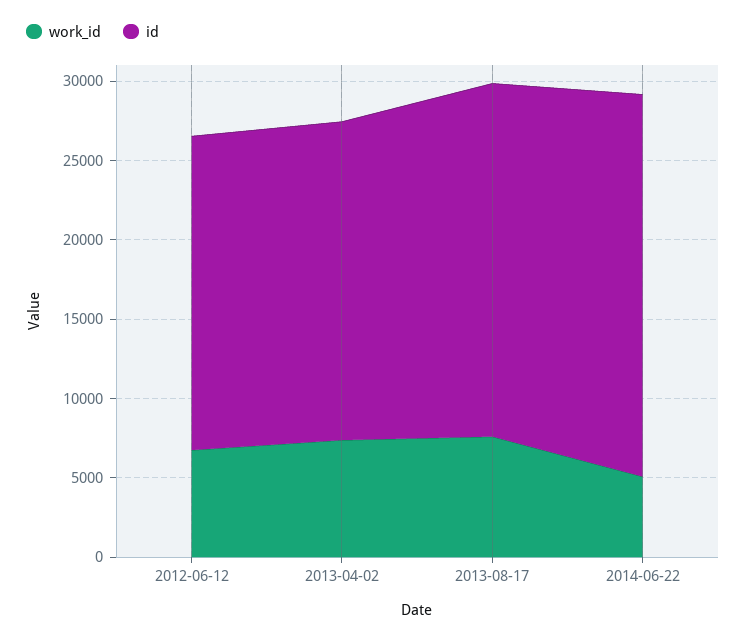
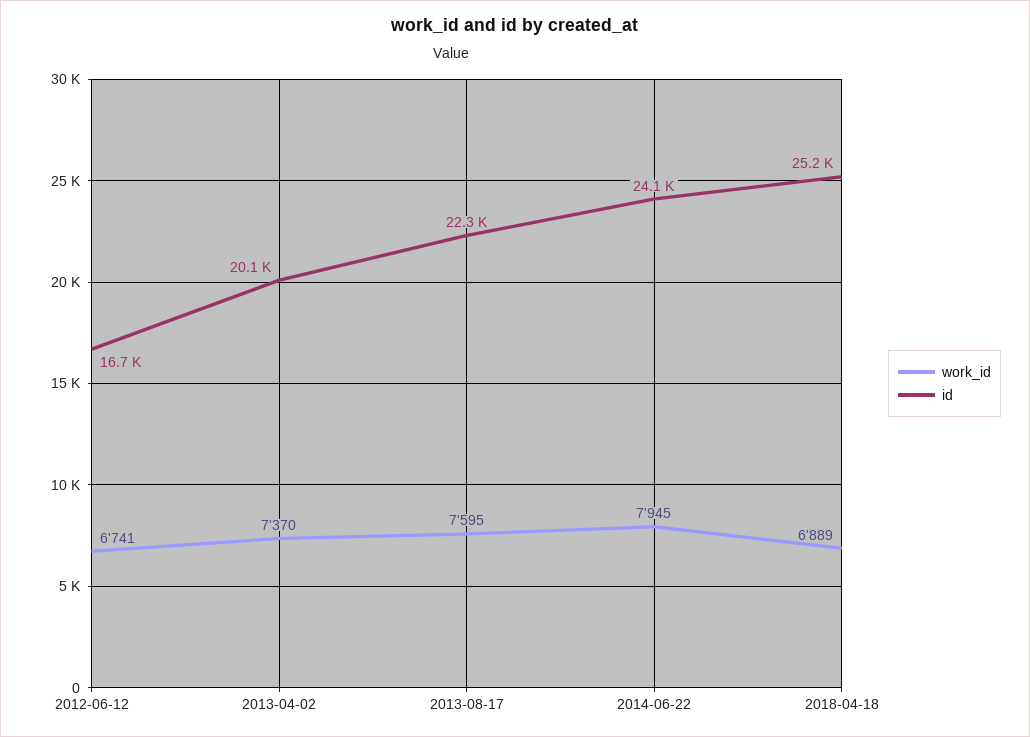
id, 2012-06-12: 20000 -> 16700
work_id, 2014-06-22: 5000 -> 7945
work_id, 2018-04-18: none -> 6889
id, 2018-04-18: none -> 25200

